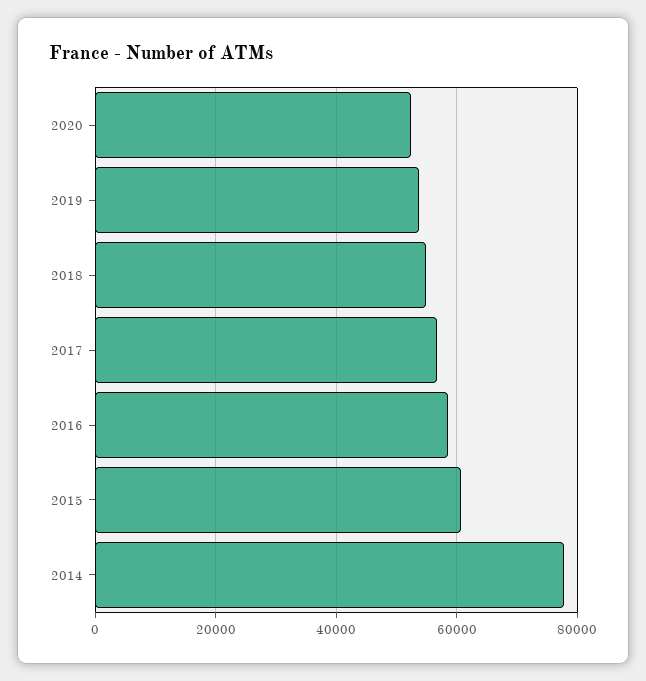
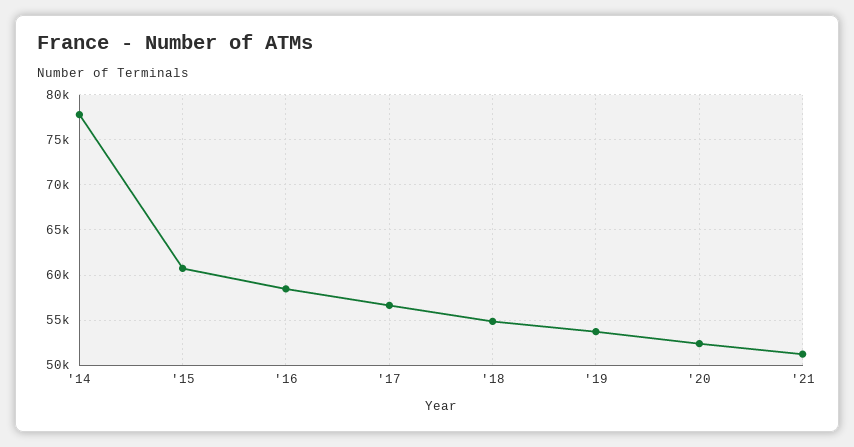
'21: none -> 51000

